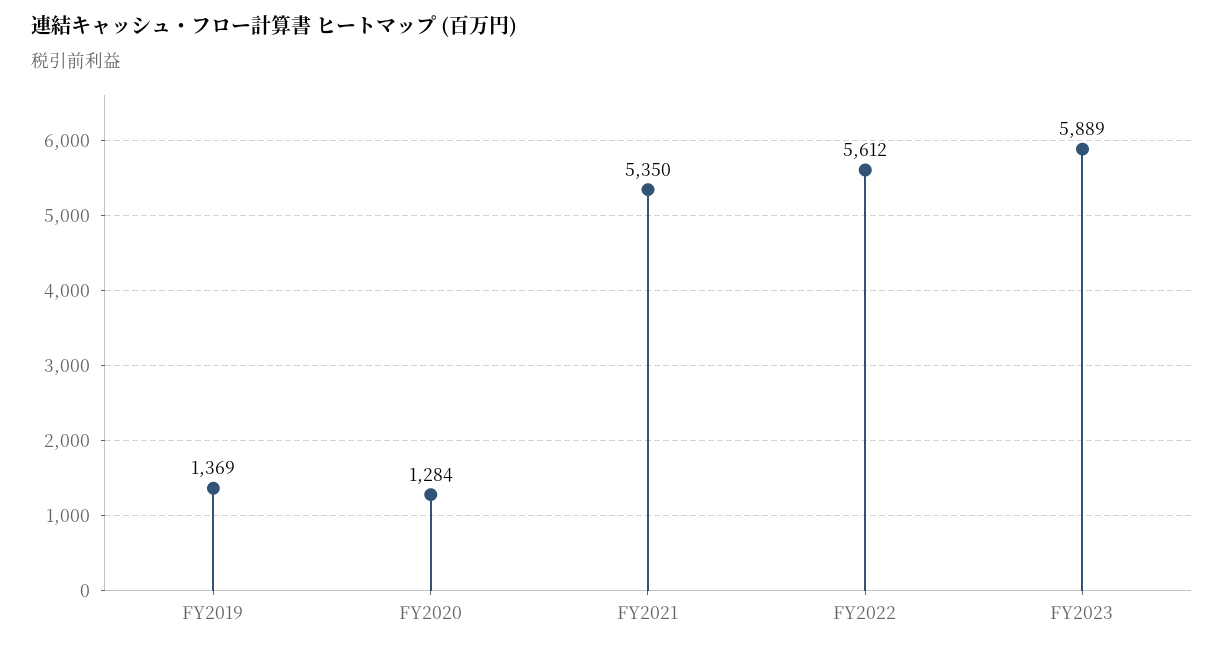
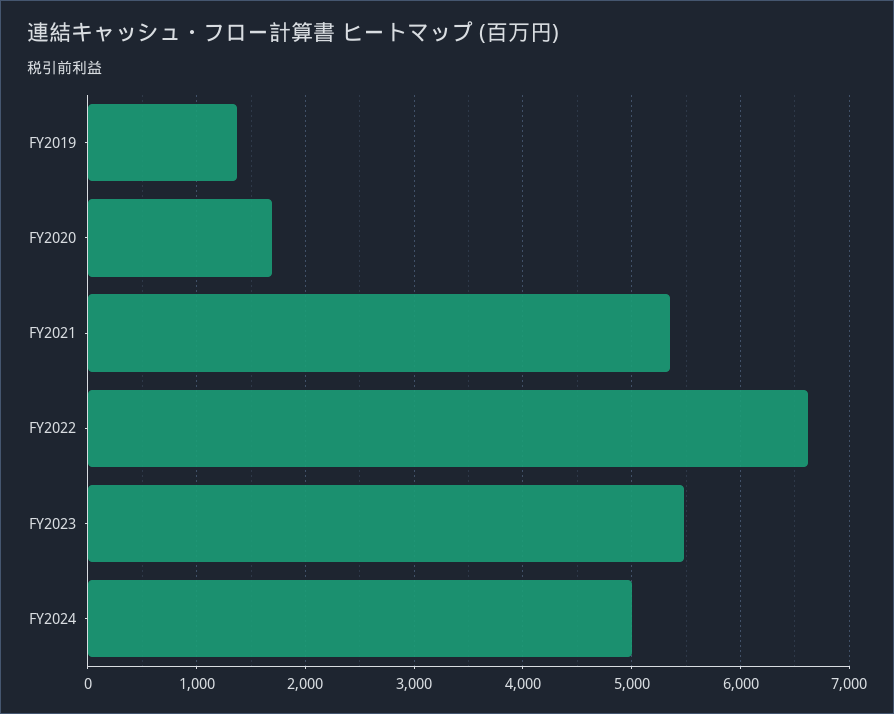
FY2020: 1284 -> 1700
FY2022: 5612 -> 6600
FY2023: 5889 -> 5500
FY2024: none -> 5000

